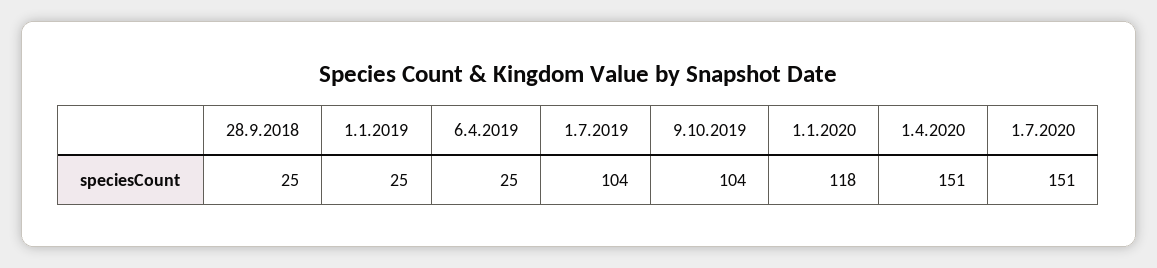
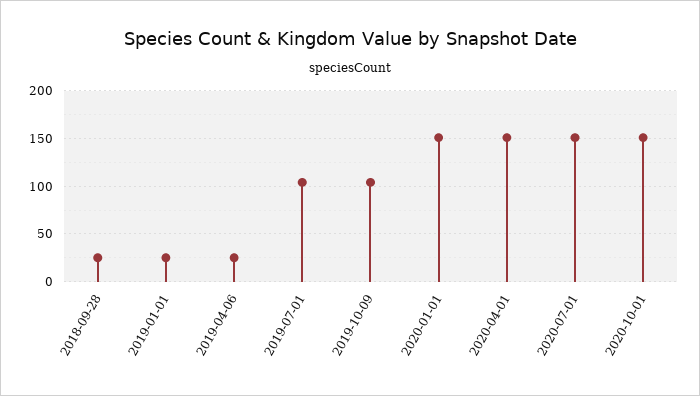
1.1.2020: 118 -> 150
2020-10-01: none -> 150

